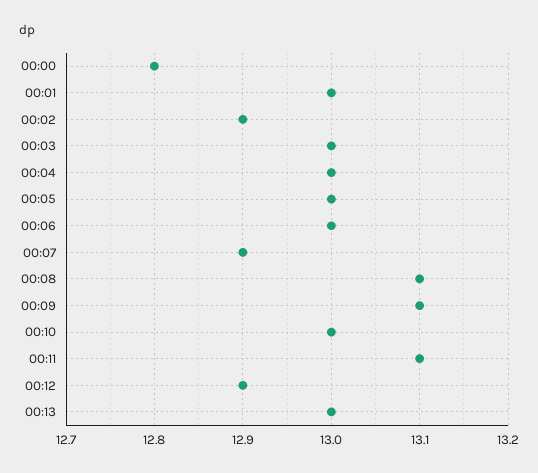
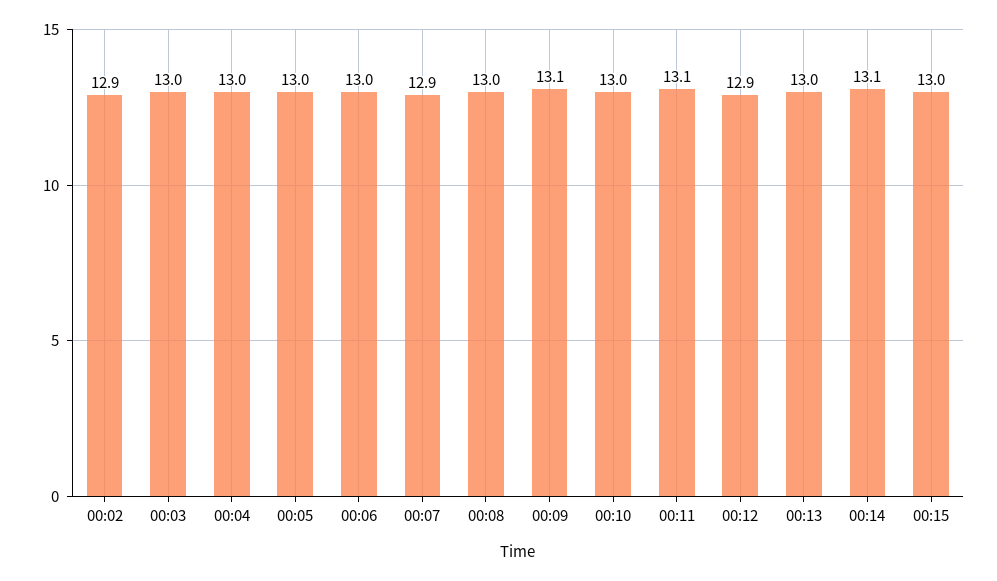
00:00: 12.8 -> none
00:01: 13 -> none
00:08: 13.1 -> 13
00:14: none -> 13.1
00:15: none -> 13

